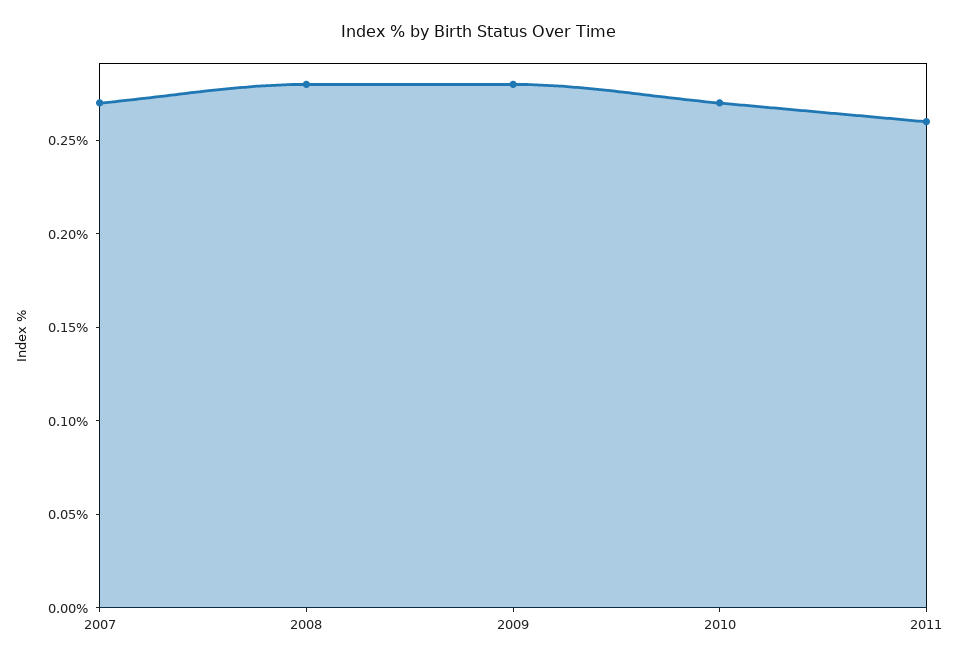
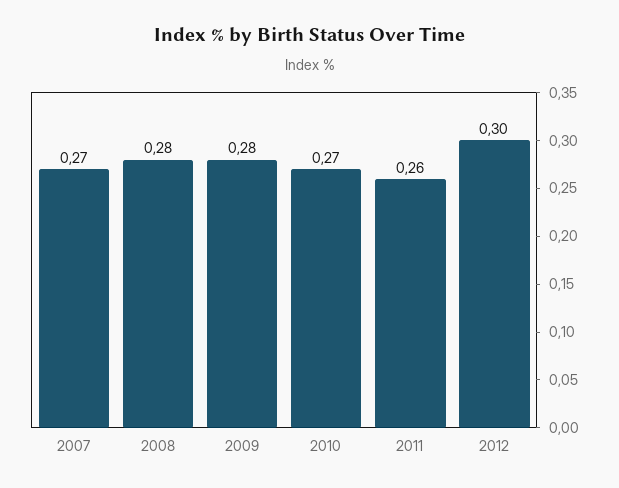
2012: none -> 0.3

